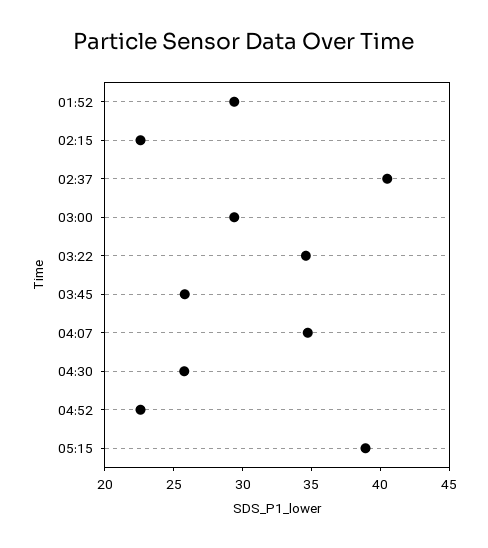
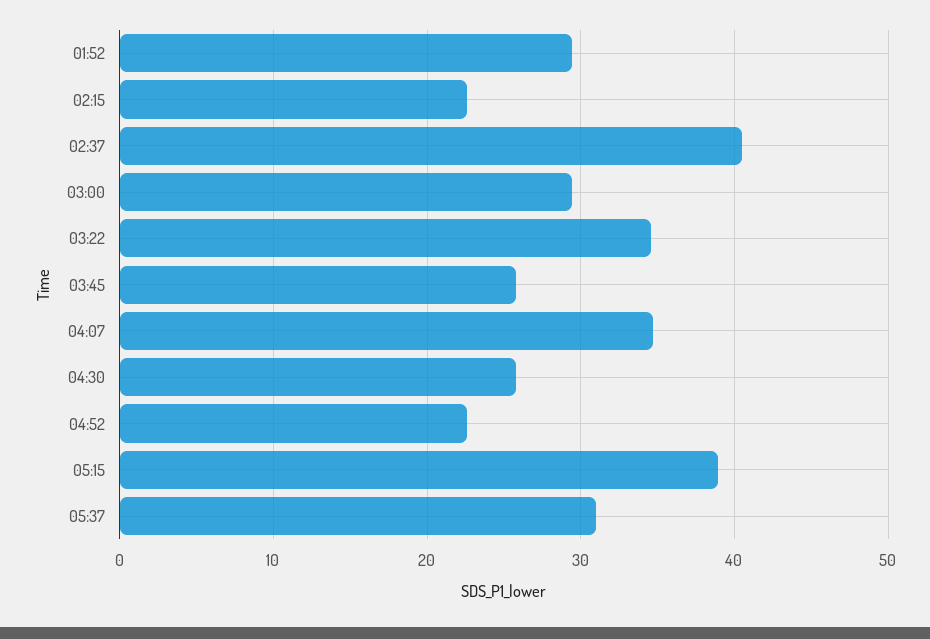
05:37: none -> 31

